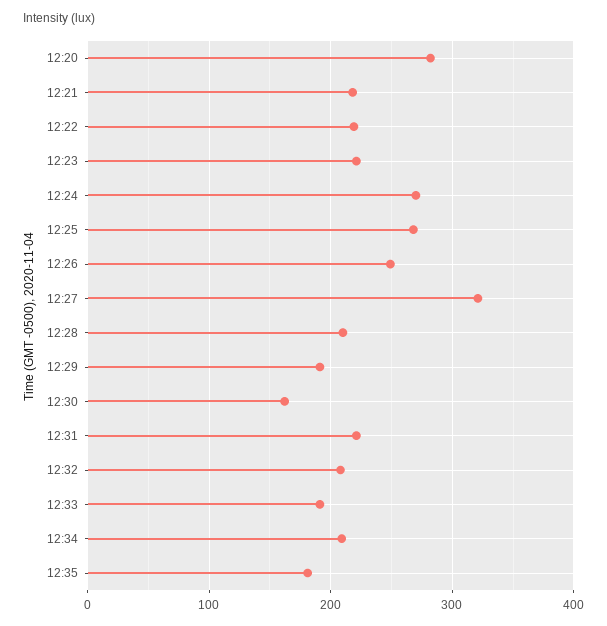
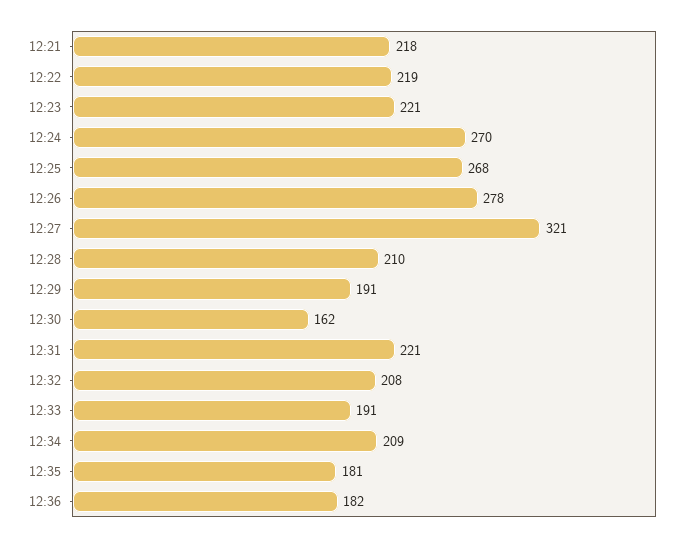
12:20: 280 -> none
12:26: 250 -> 278
12:36: none -> 182

